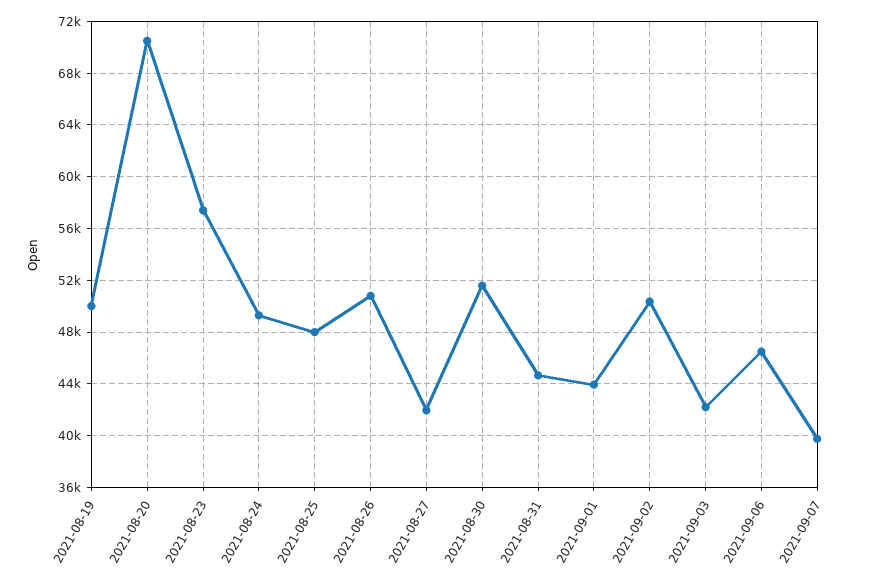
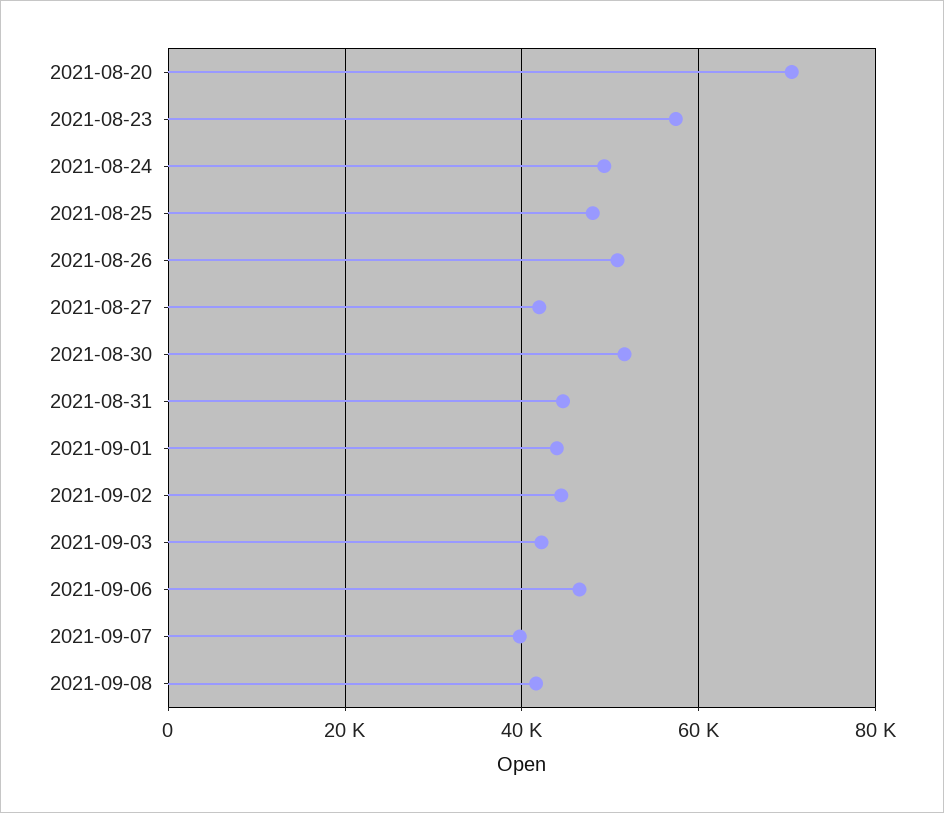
2021-08-19: 50000 -> none
2021-09-02: 50500 -> 44000
2021-09-08: none -> 42000

